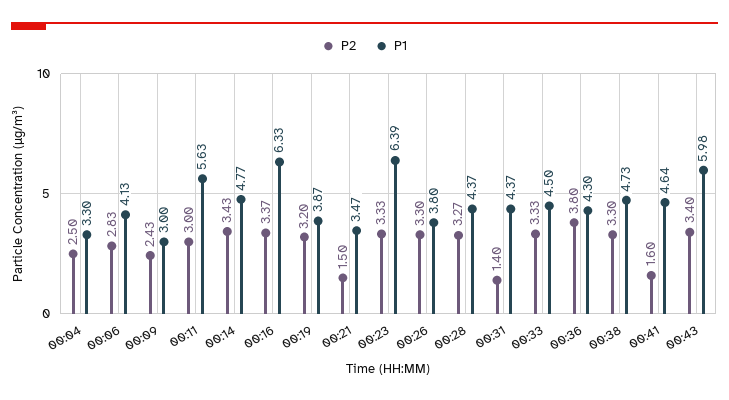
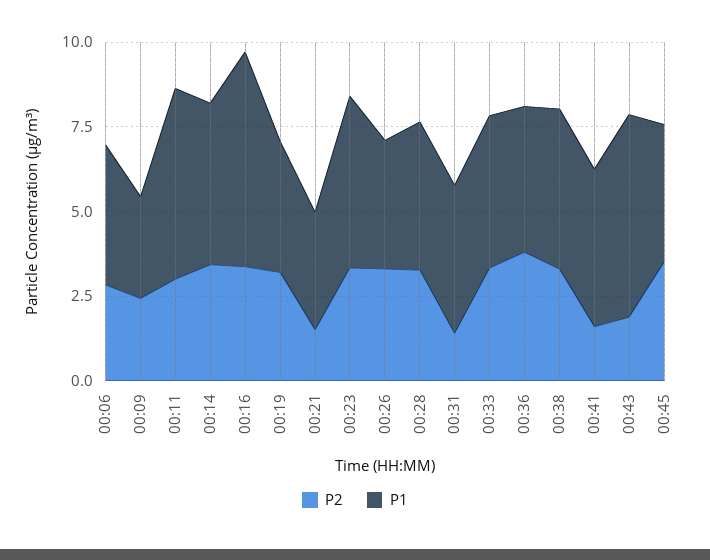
P2, 00:04: 2.5 -> none
P1, 00:04: 3.3 -> none
P1, 00:23: 6.39 -> 5
P2, 00:43: 3.4 -> 2
P2, 00:45: none -> 3.5
P1, 00:45: none -> 4

